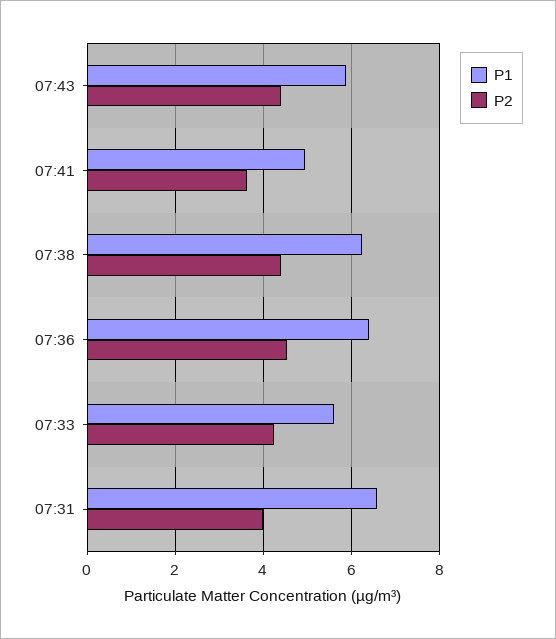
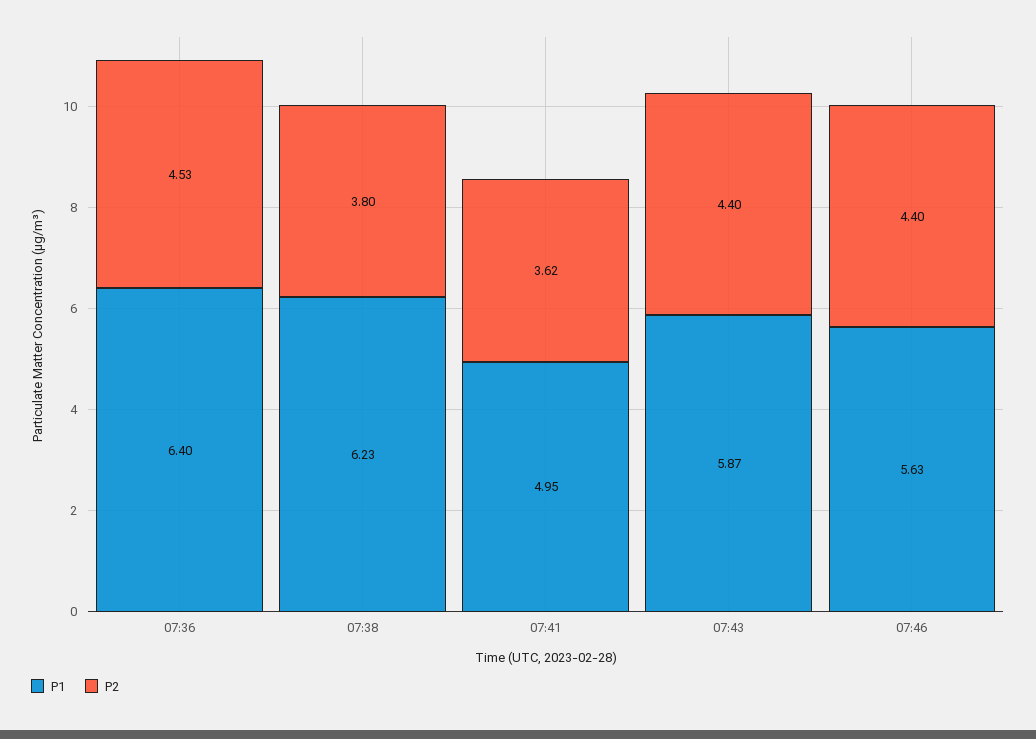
P2, 07:38: 4.4 -> 3.8
P1, 07:33: 5.6 -> none
P2, 07:33: 4.2 -> none
P1, 07:31: 6.6 -> none
P2, 07:31: 4 -> none
P1, 07:46: none -> 5.63
P2, 07:46: none -> 4.4

